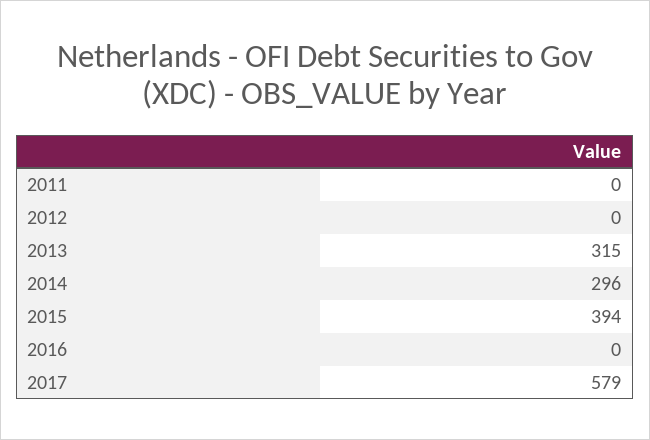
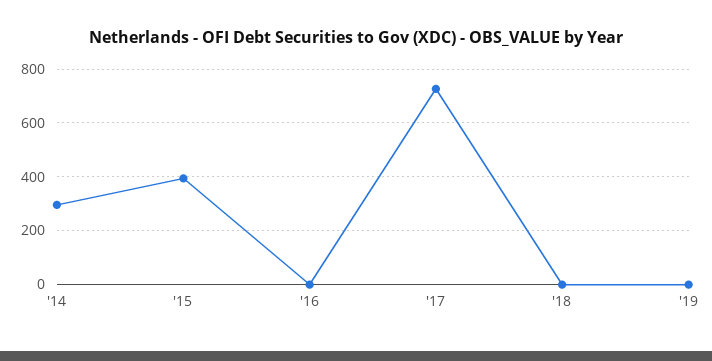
2011: 0 -> none
2012: 0 -> none
2013: 315 -> none
2017: 579 -> 725
'18: none -> 0
'19: none -> 0

